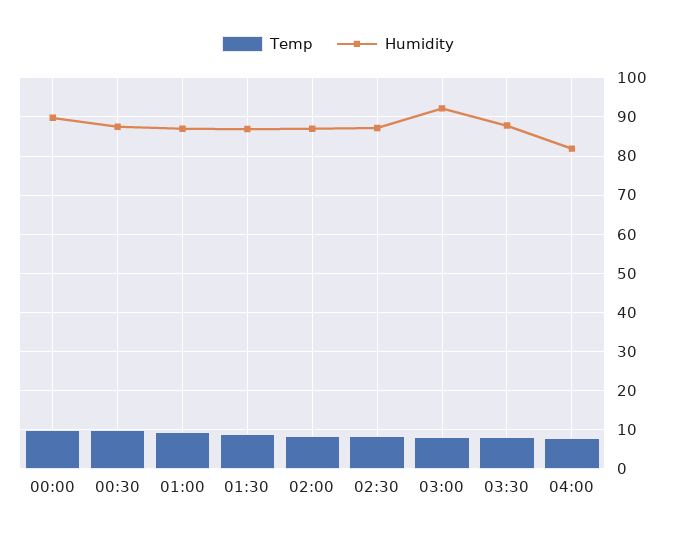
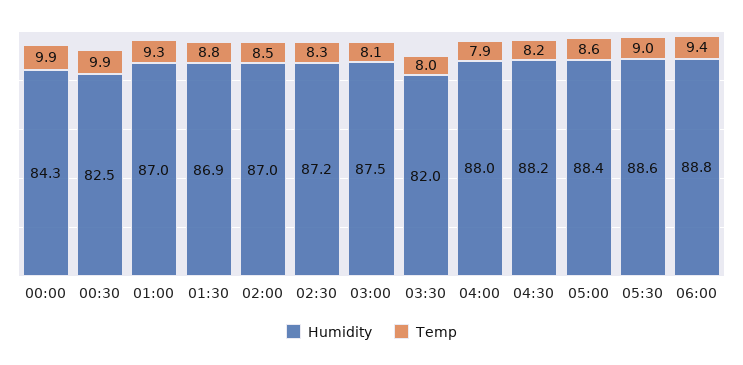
Humidity, 00:00: 90 -> 84.3
Humidity, 00:30: 88 -> 82.5
Humidity, 03:00: 92 -> 87.5
Humidity, 03:30: 88 -> 82
Humidity, 04:00: 82 -> 88
Humidity, 04:30: none -> 88.2
Temp, 04:30: none -> 8.2
Humidity, 05:00: none -> 88.4
Temp, 05:00: none -> 8.6
Humidity, 05:30: none -> 88.6
Temp, 05:30: none -> 9
Humidity, 06:00: none -> 88.8
Temp, 06:00: none -> 9.4

